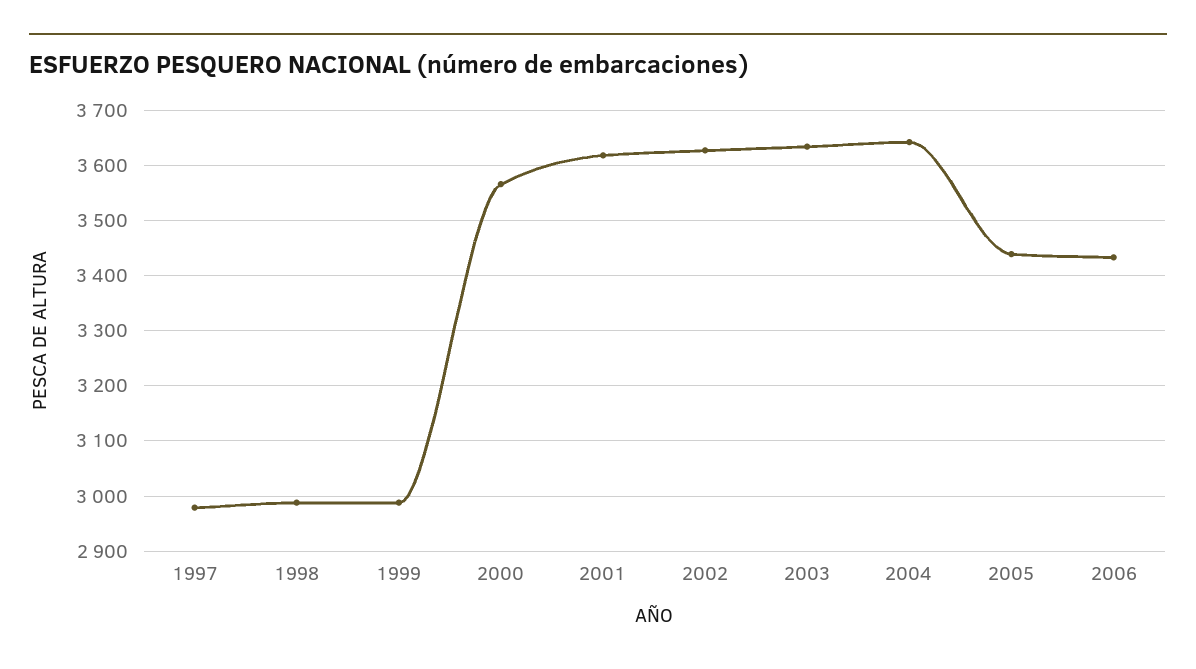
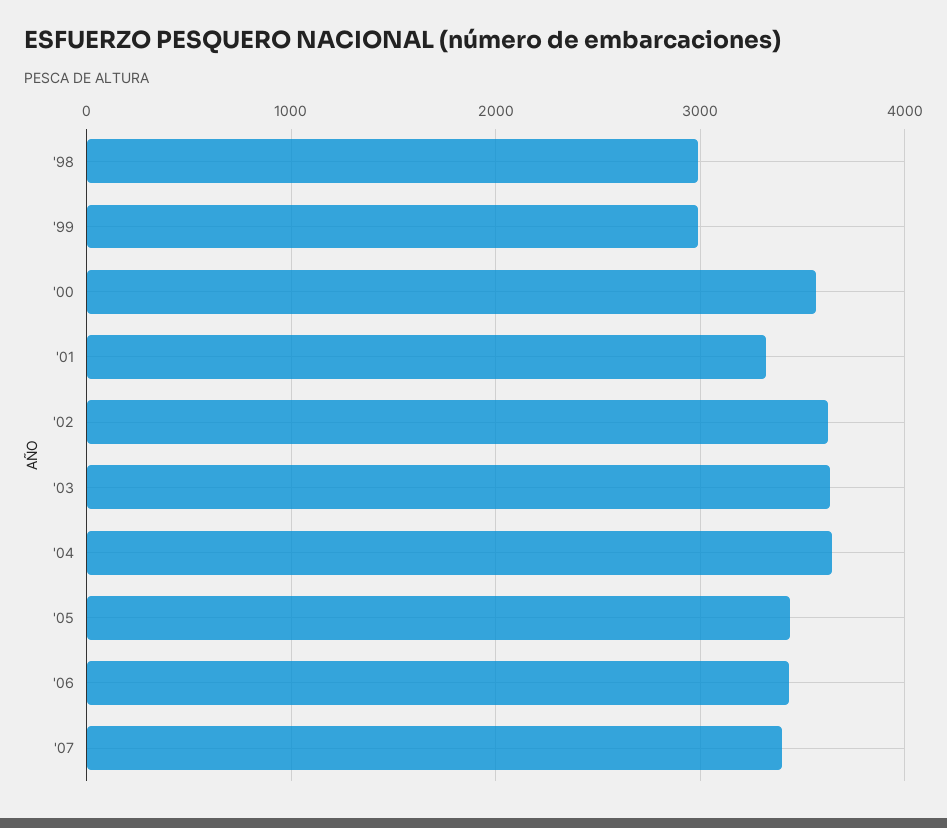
1997: 2980 -> none
2001: 3620 -> 3300
'07: none -> 3400

